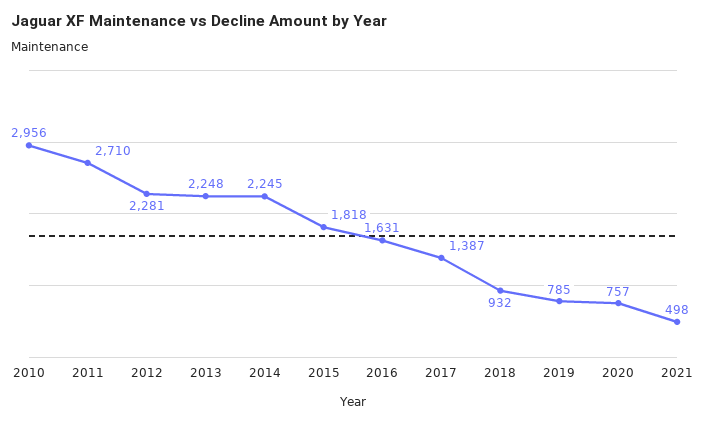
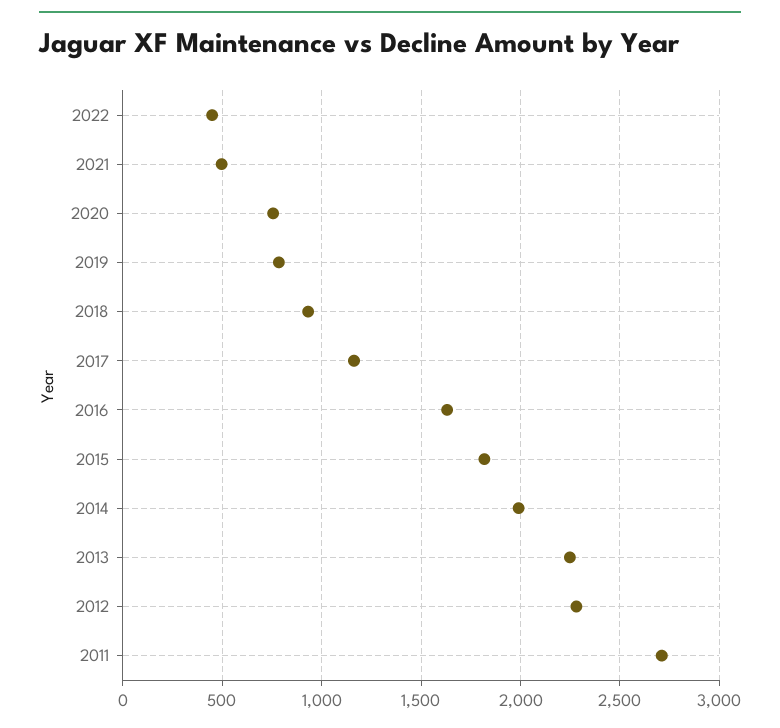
2010: 2956 -> none
2014: 2245 -> 2000
2017: 1387 -> 1150
2022: none -> 450

